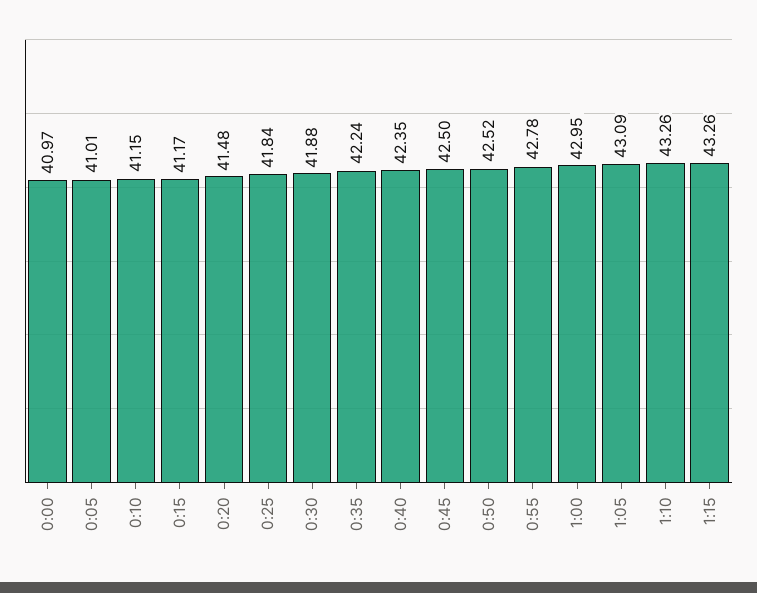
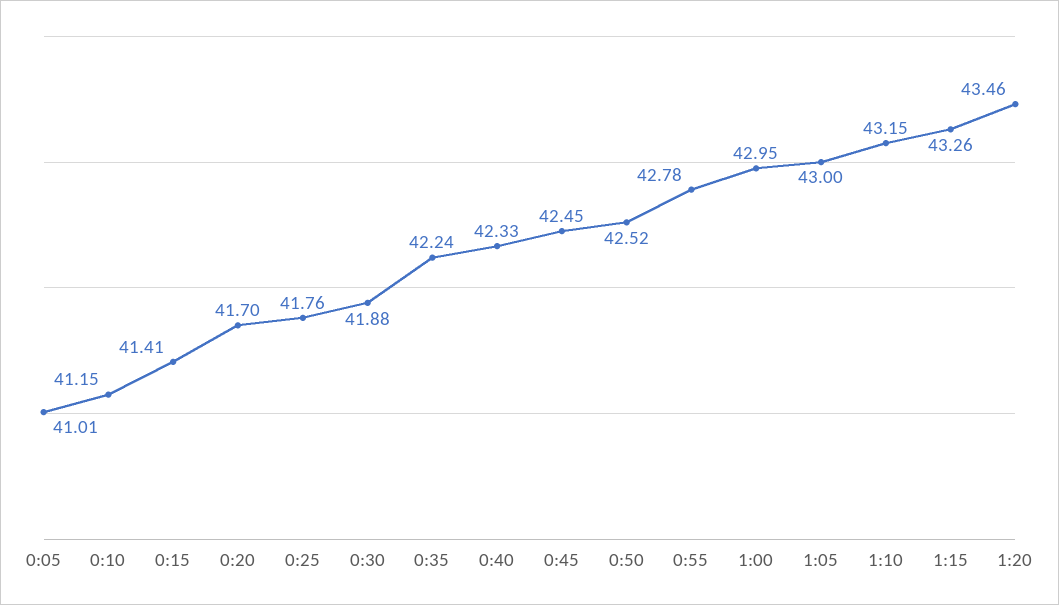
0:00: 40.97 -> none
0:15: 41.17 -> 41.41
0:20: 41.48 -> 41.7
0:25: 41.84 -> 41.76
0:40: 42.35 -> 42.33
0:45: 42.5 -> 42.45
1:05: 43.09 -> 43
1:10: 43.26 -> 43.15
1:20: none -> 43.46

